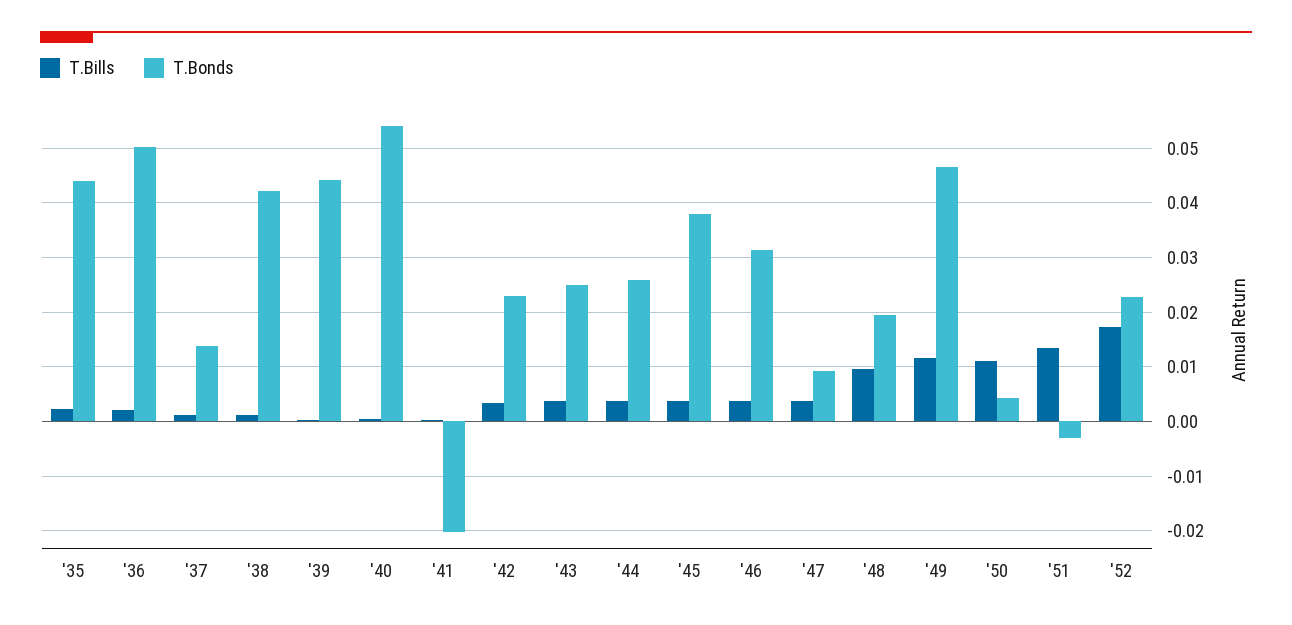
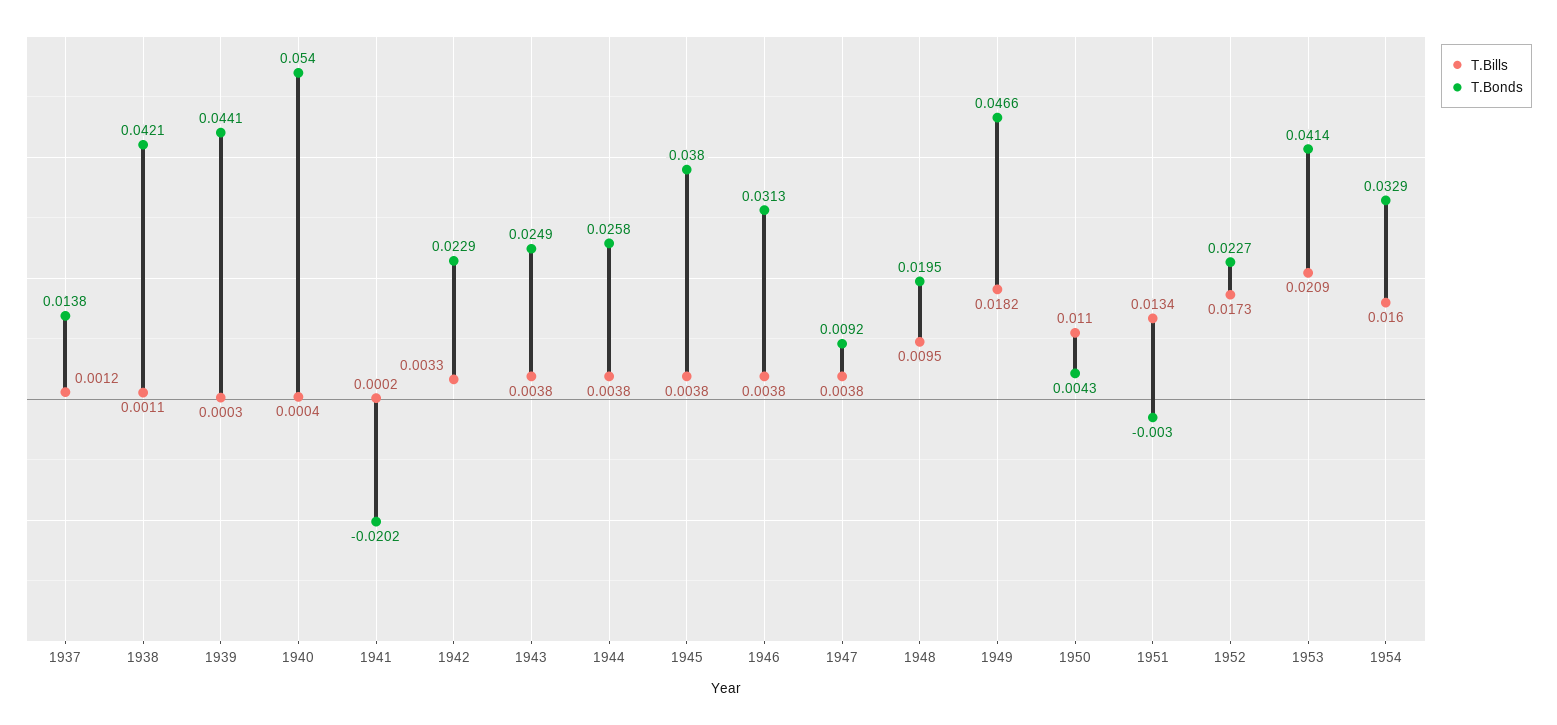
T.Bills, '35: 0.002 -> none
T.Bonds, '35: 0.044 -> none
T.Bills, '36: 0.002 -> none
T.Bonds, '36: 0.05 -> none
T.Bills, '49: 0.012 -> 0.0182
T.Bills, 1953: none -> 0.0209
T.Bonds, 1953: none -> 0.0414
T.Bills, 1954: none -> 0.016
T.Bonds, 1954: none -> 0.0329

